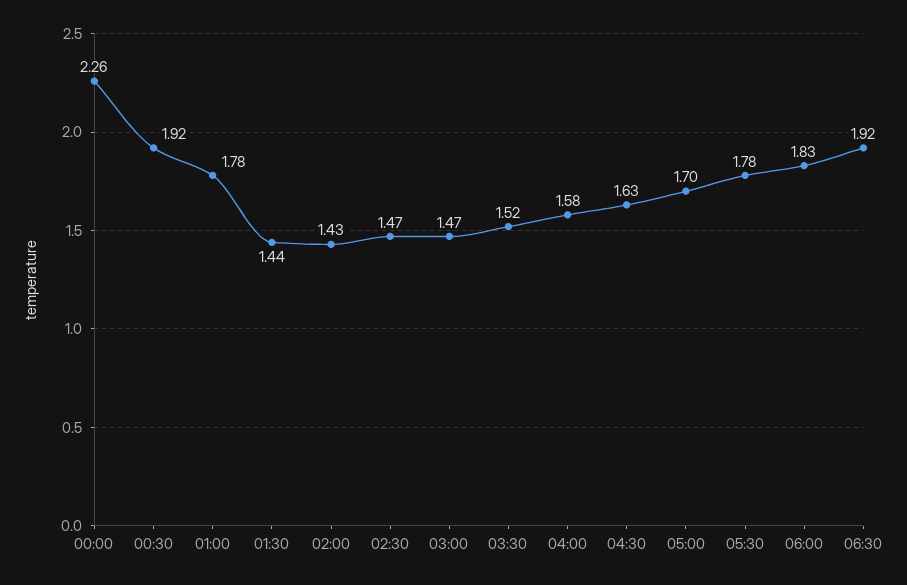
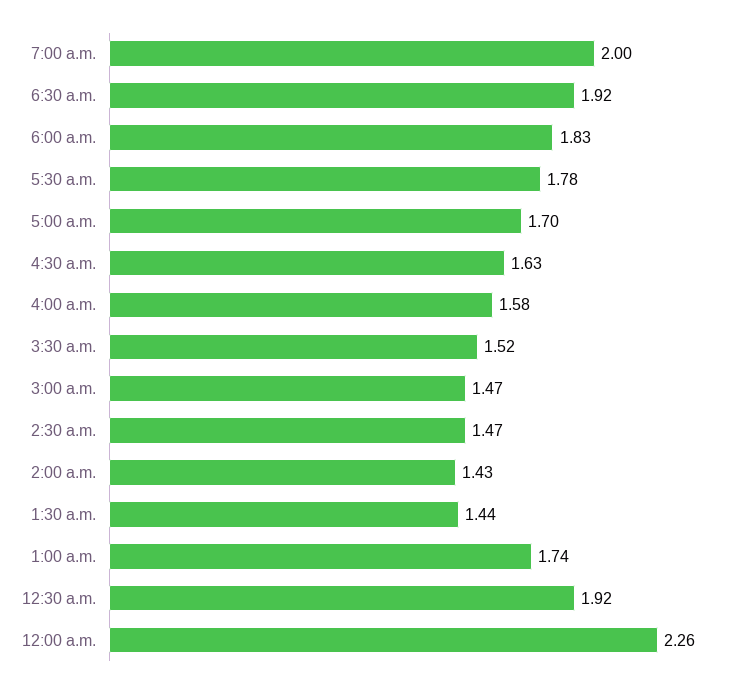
01:00: 1.78 -> 1.74
7:00 a.m.: none -> 2

